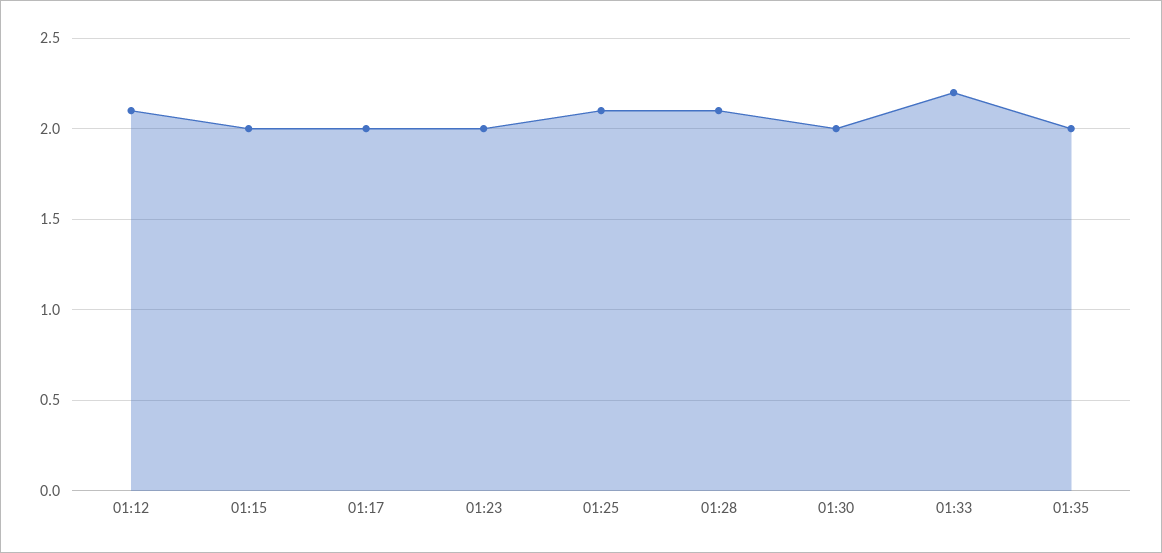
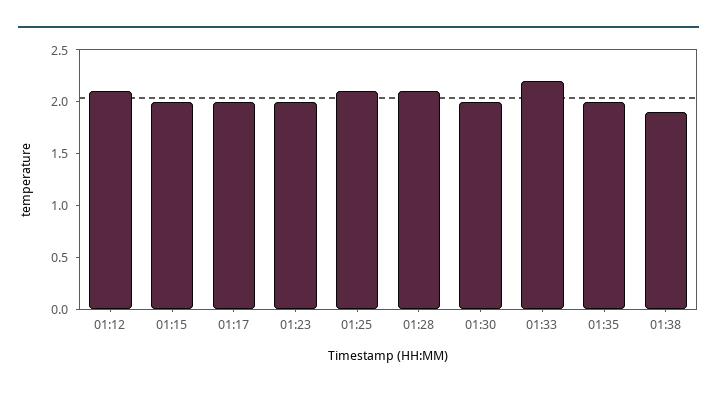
01:38: none -> 1.9

